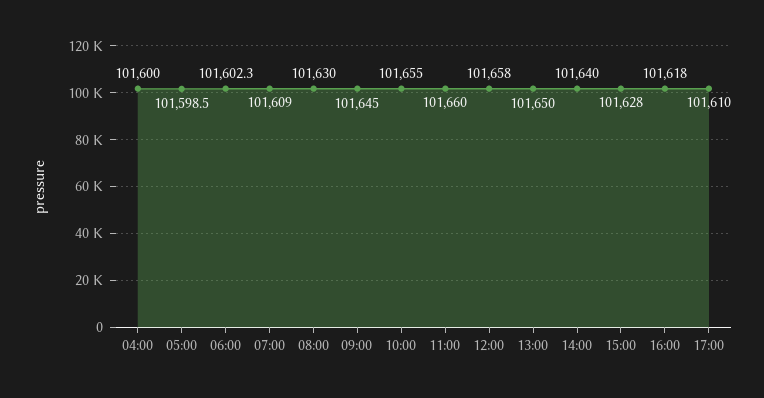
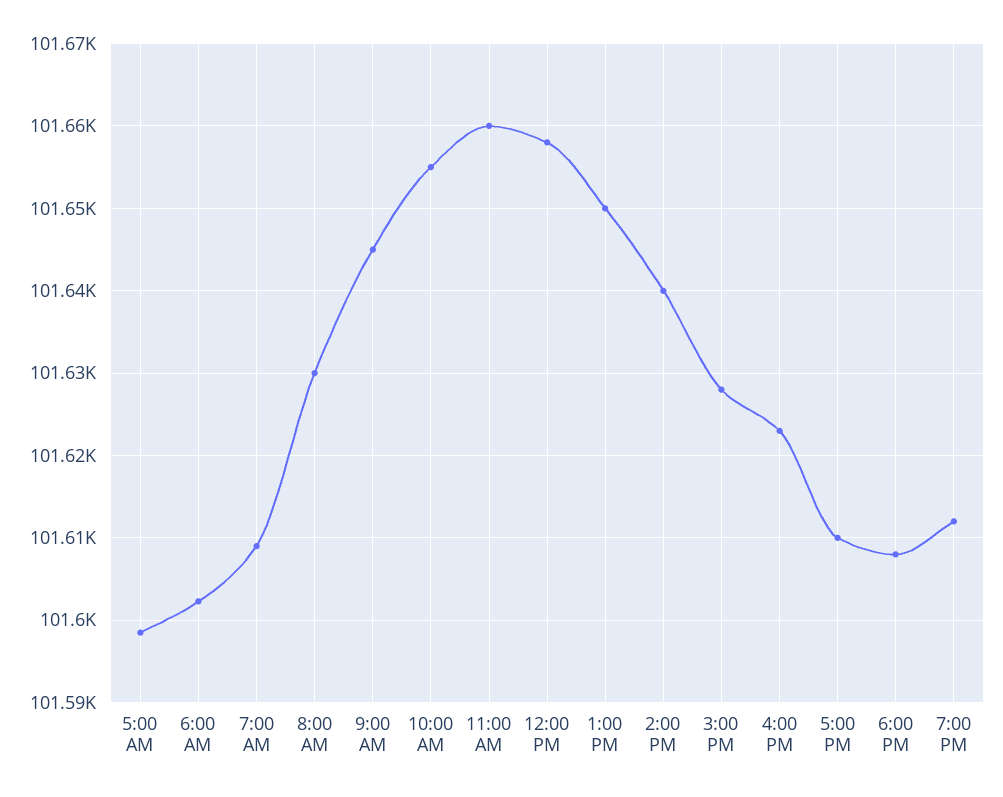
04:00: 101600 -> none
16:00: 101618 -> 101623
6:00 PM: none -> 101608
7:00 PM: none -> 101612

